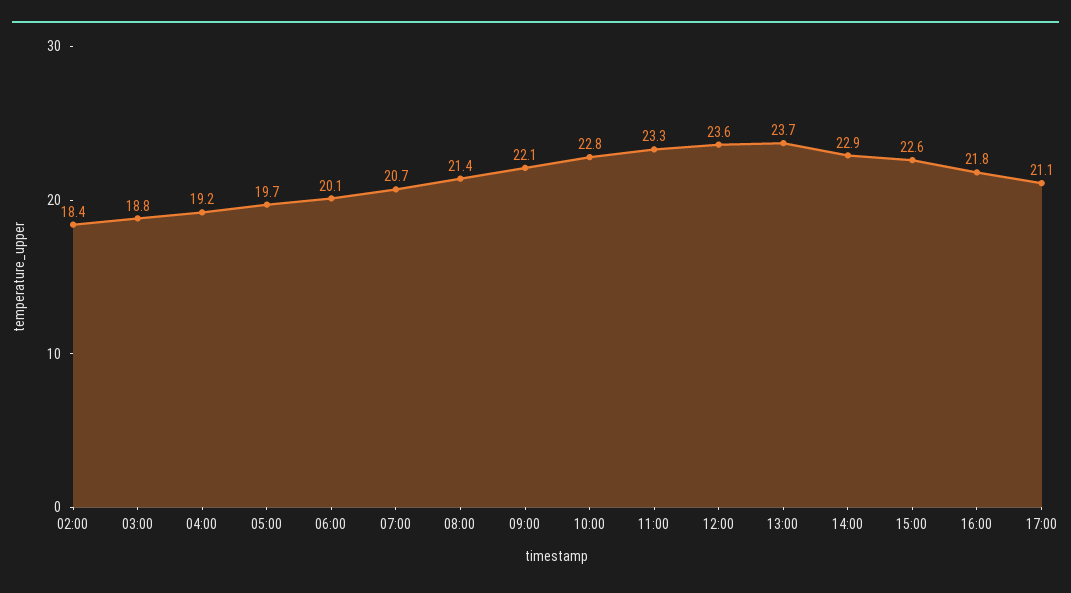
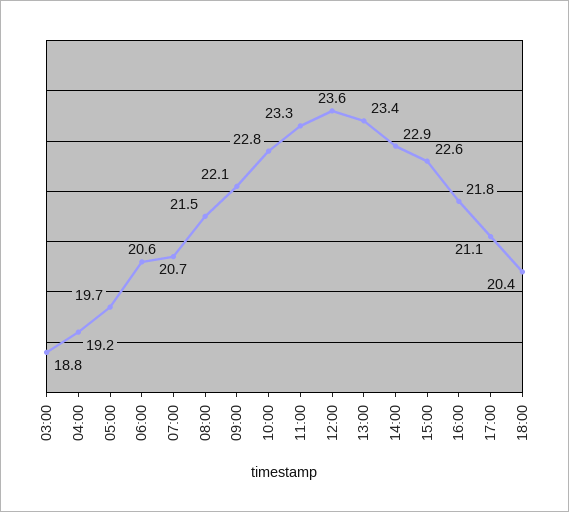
02:00: 18.4 -> none
06:00: 20.1 -> 20.6
08:00: 21.4 -> 21.5
13:00: 23.7 -> 23.4
18:00: none -> 20.4

